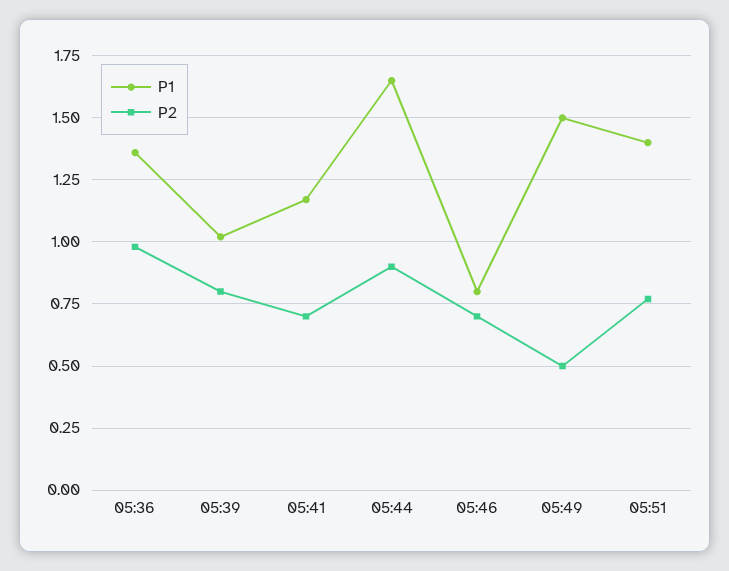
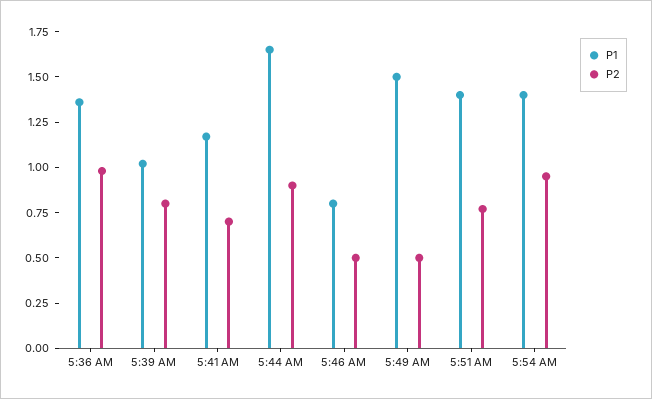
P2, 05:46: 0.7 -> 0.5
P1, 5:54 AM: none -> 1.4
P2, 5:54 AM: none -> 0.95

